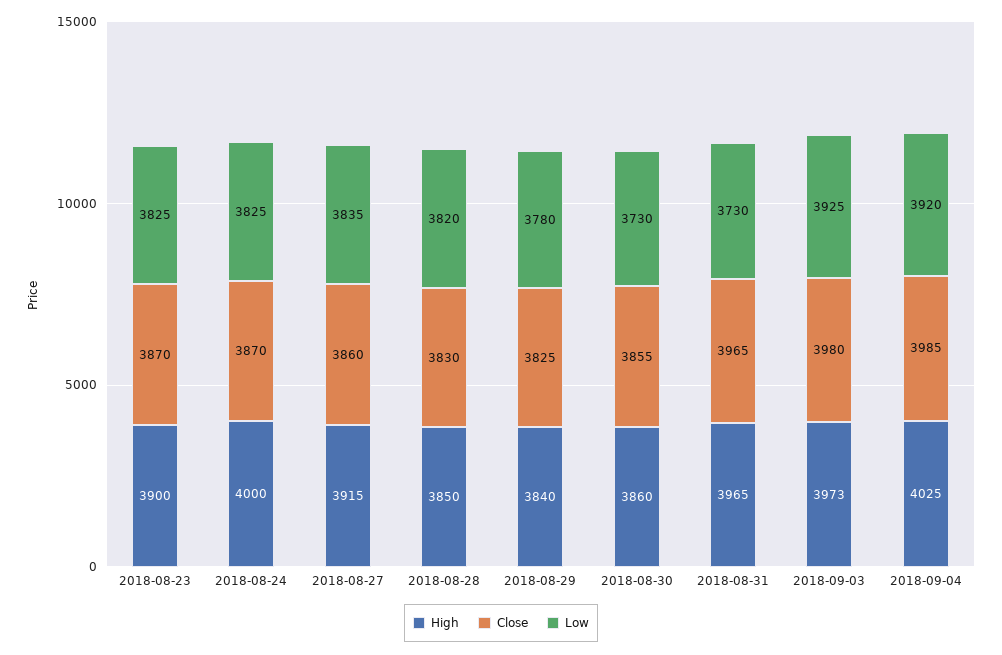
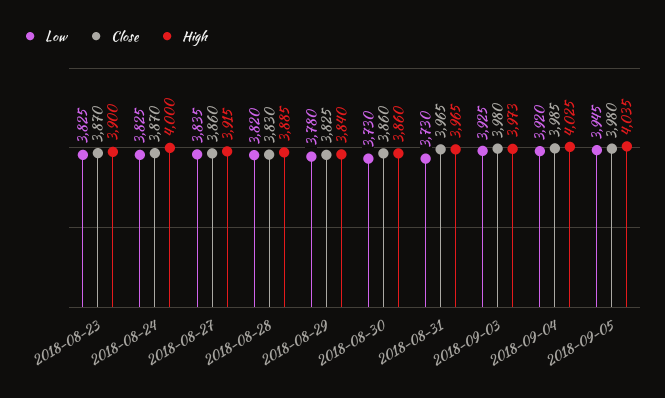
High, 2018-08-28: 3850 -> 3885
Close, 2018-08-30: 3855 -> 3860
Low, 2018-09-05: none -> 3945
Close, 2018-09-05: none -> 3980
High, 2018-09-05: none -> 4035

